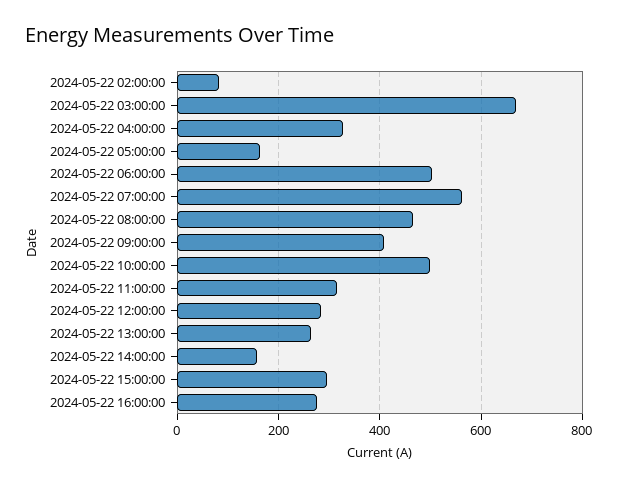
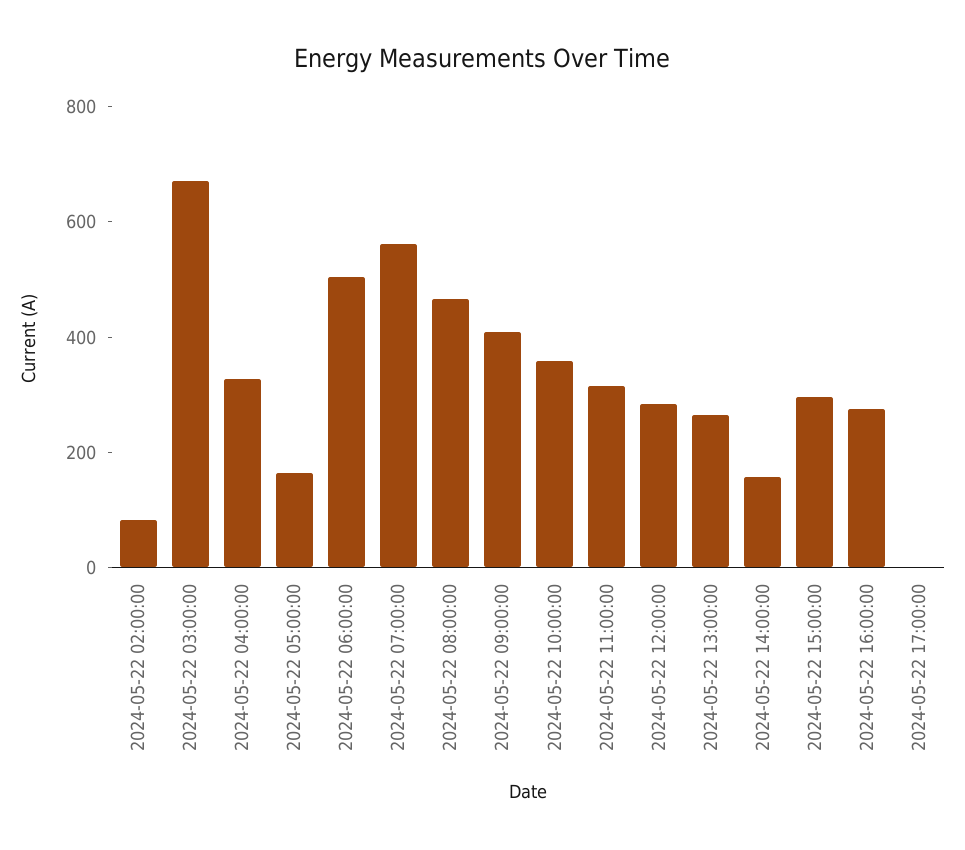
2024-05-22 10:00:00: 500 -> 350
2024-05-22 17:00:00: none -> 0

